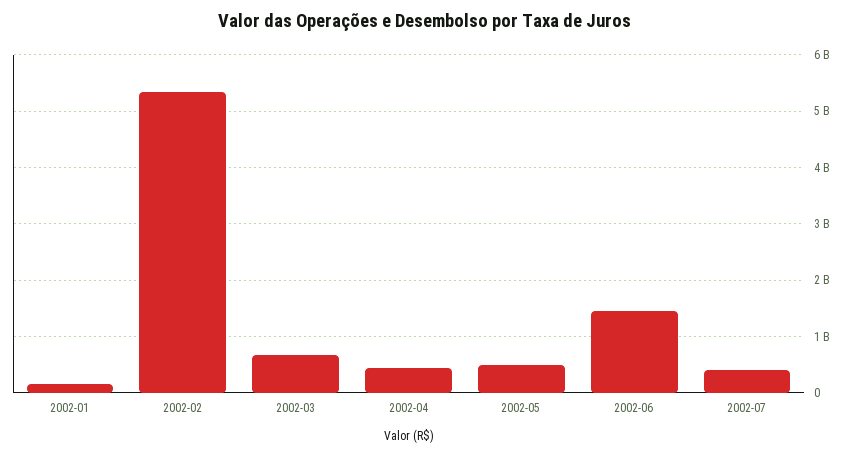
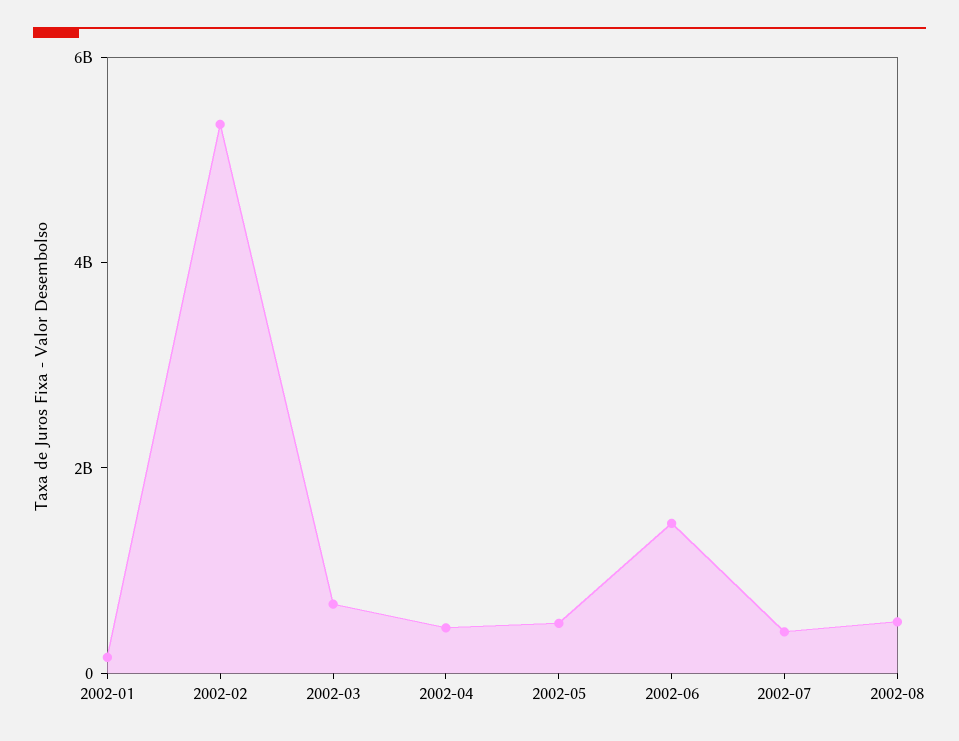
2002-08: none -> 500000000

